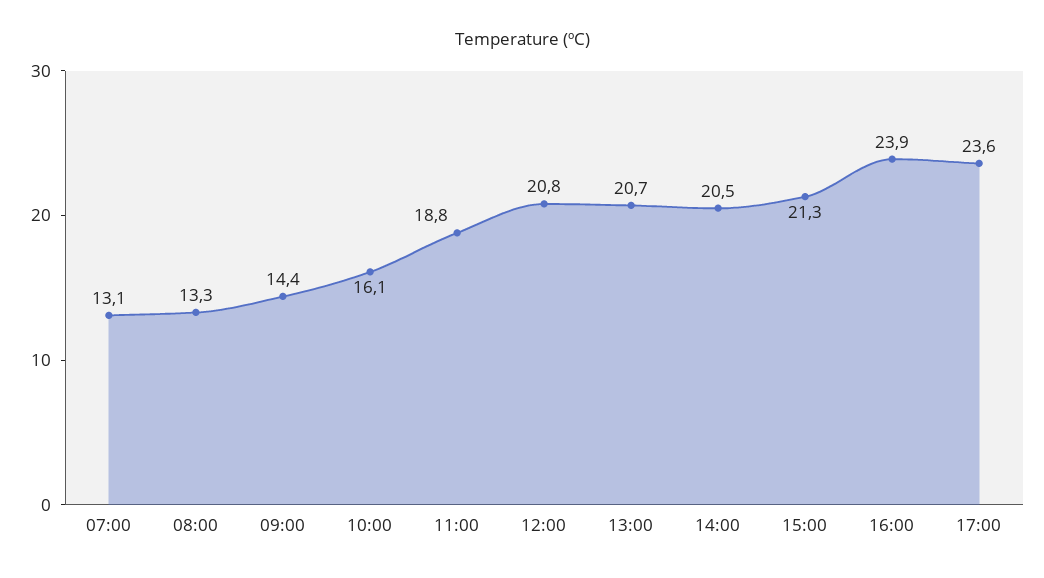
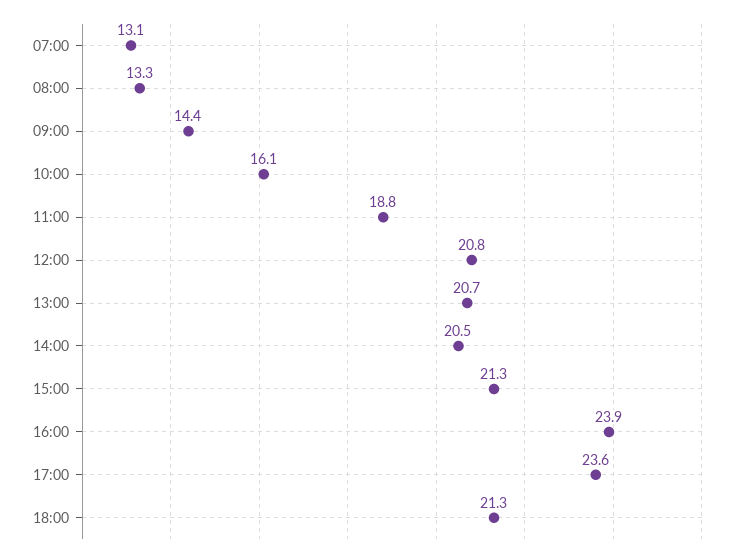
18:00: none -> 21.3

